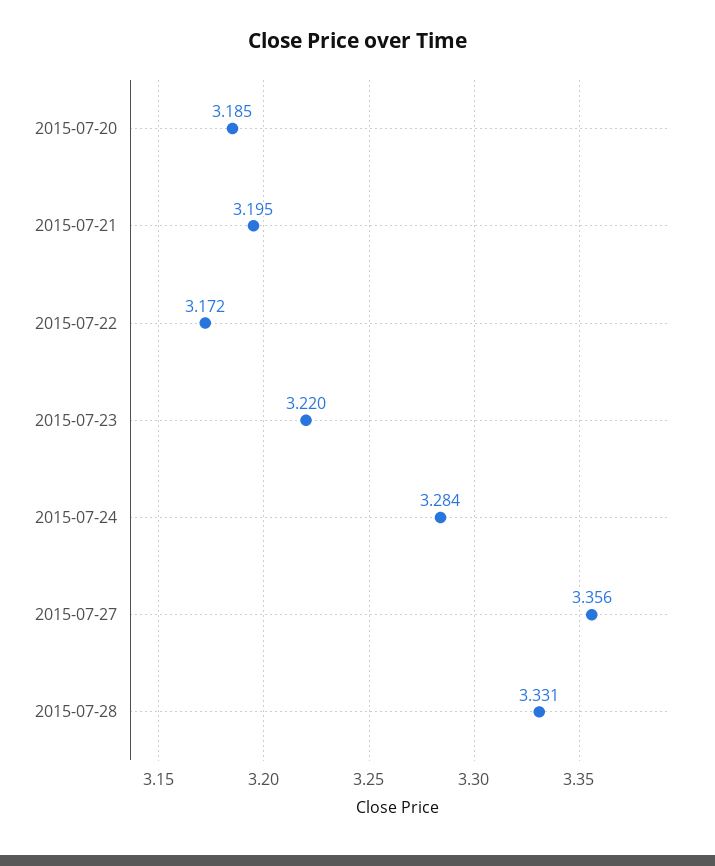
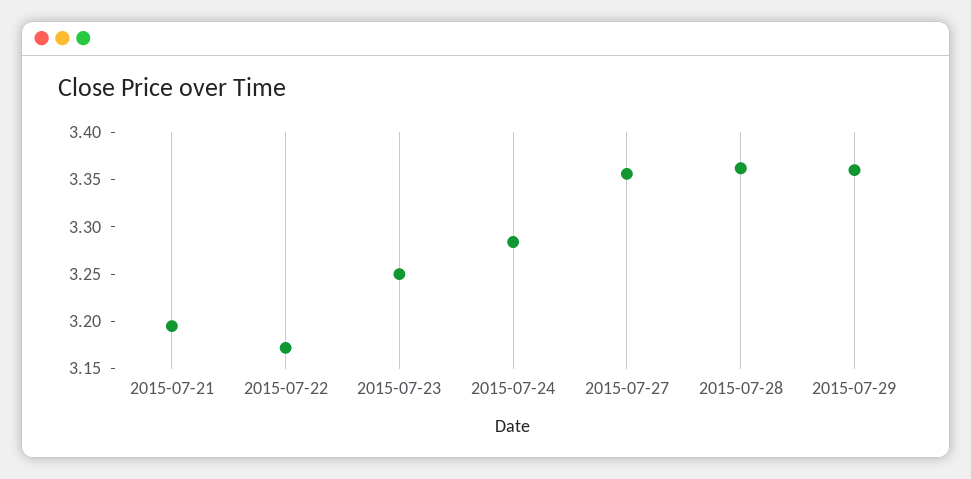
2015-07-20: 3.185 -> none
2015-07-23: 3.22 -> 3.25
2015-07-28: 3.331 -> 3.36
2015-07-29: none -> 3.36

